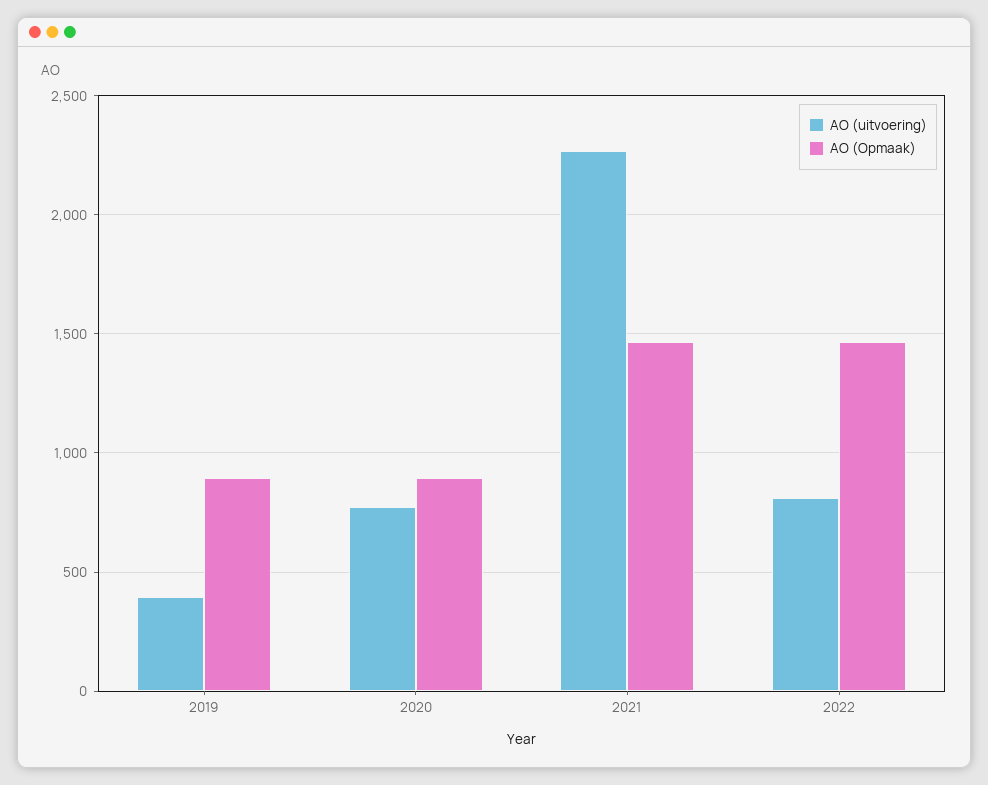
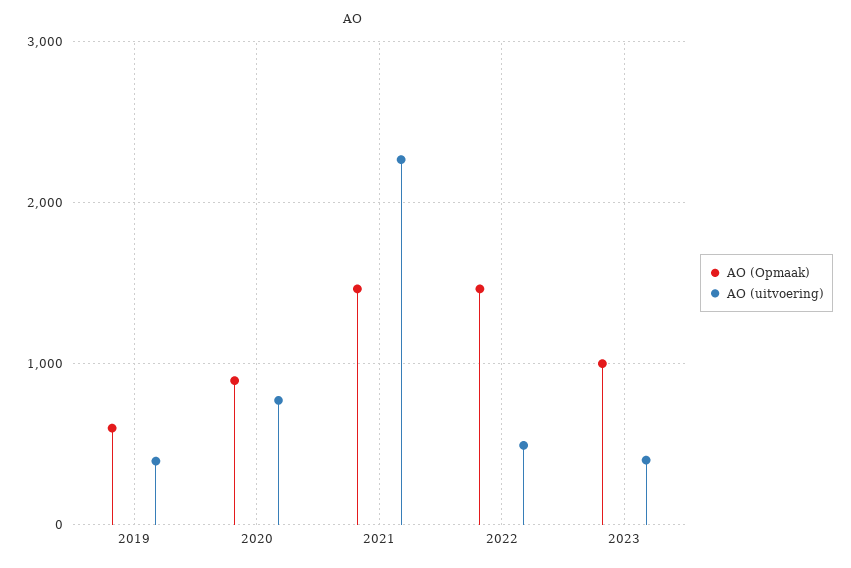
AO (Opmaak), 2019: 900 -> 600
AO (uitvoering), 2022: 800 -> 500
AO (Opmaak), 2023: none -> 1000
AO (uitvoering), 2023: none -> 400

